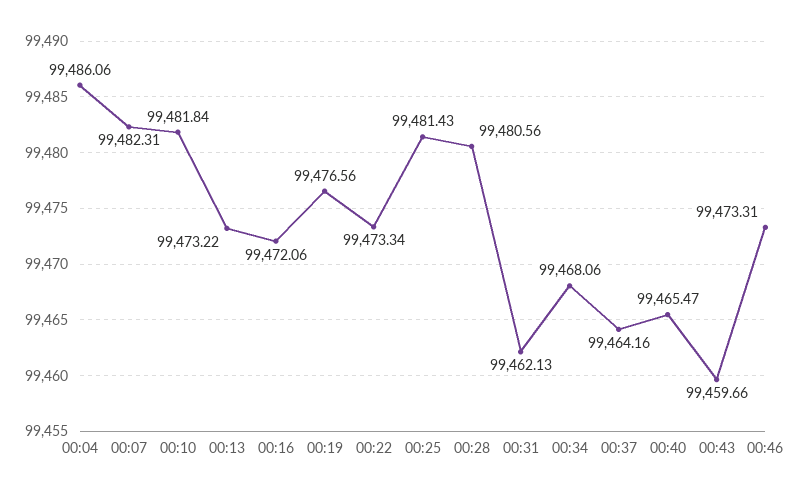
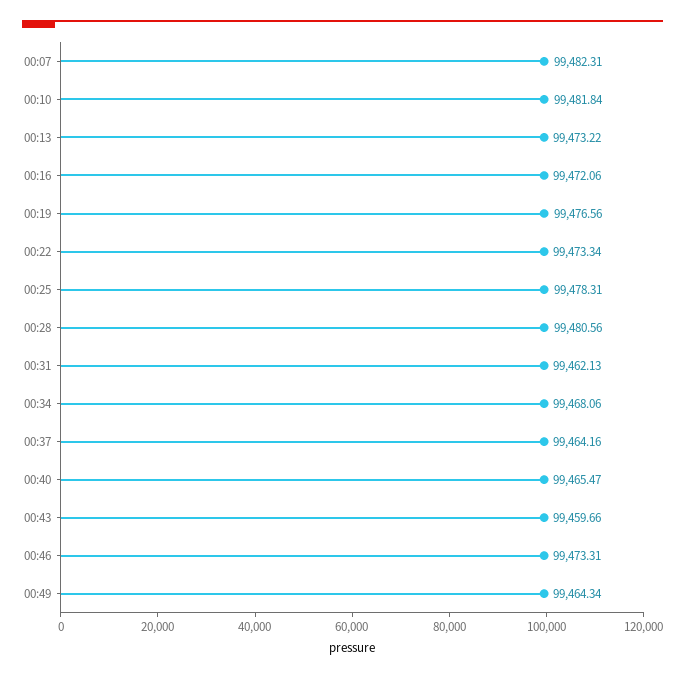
00:04: 99486.06 -> none
00:25: 99481.43 -> 99478.31
00:49: none -> 99464.34

